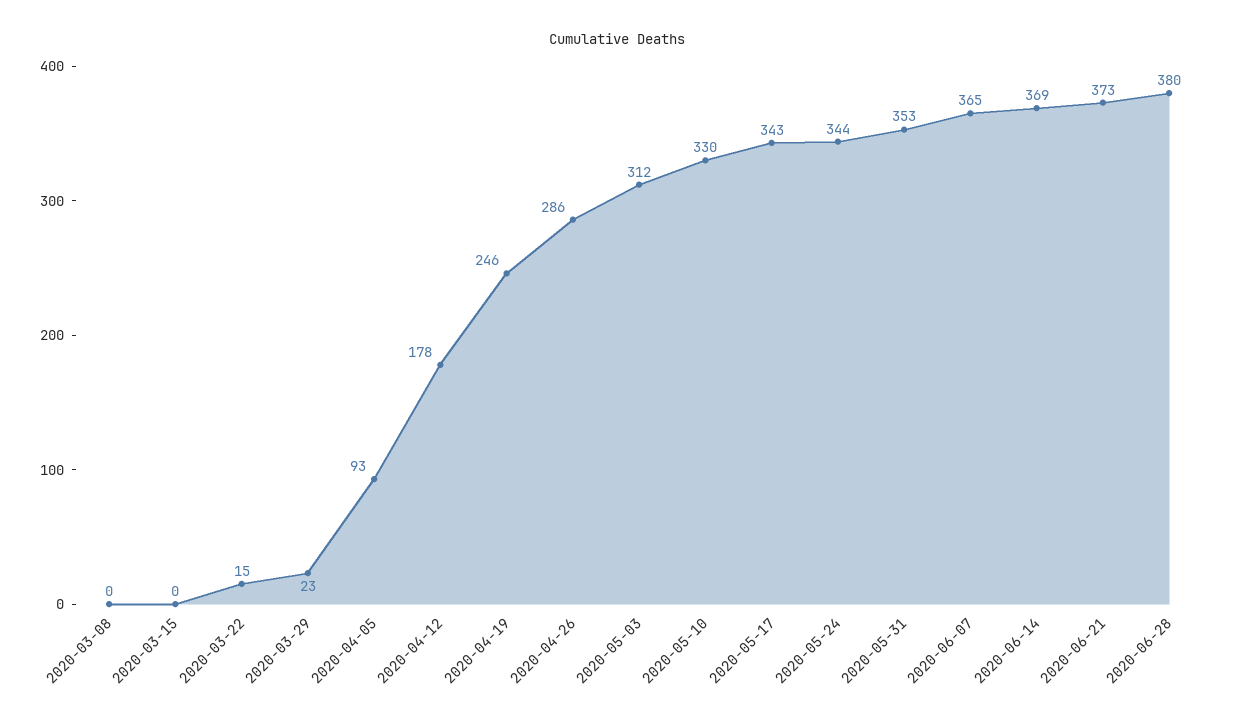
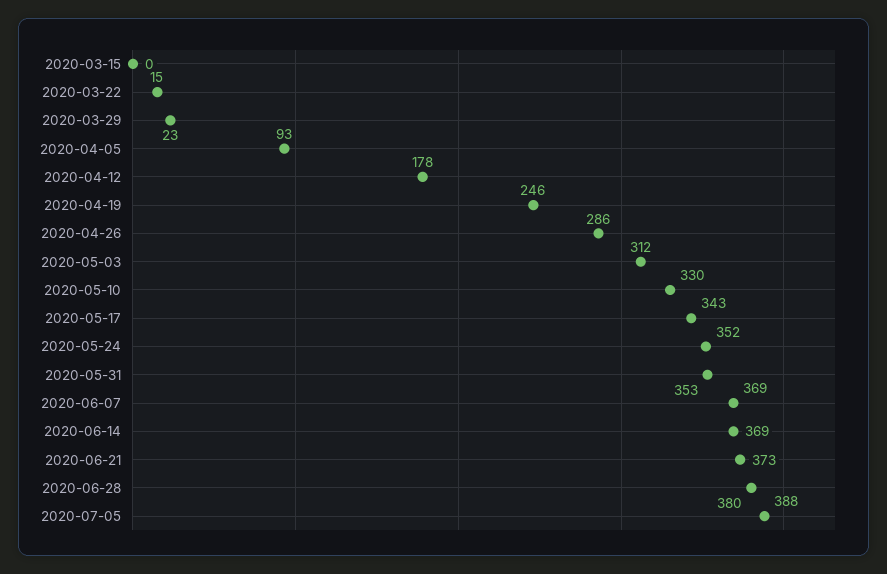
2020-03-08: 0 -> none
2020-05-24: 344 -> 352
2020-06-07: 365 -> 369
2020-07-05: none -> 388

